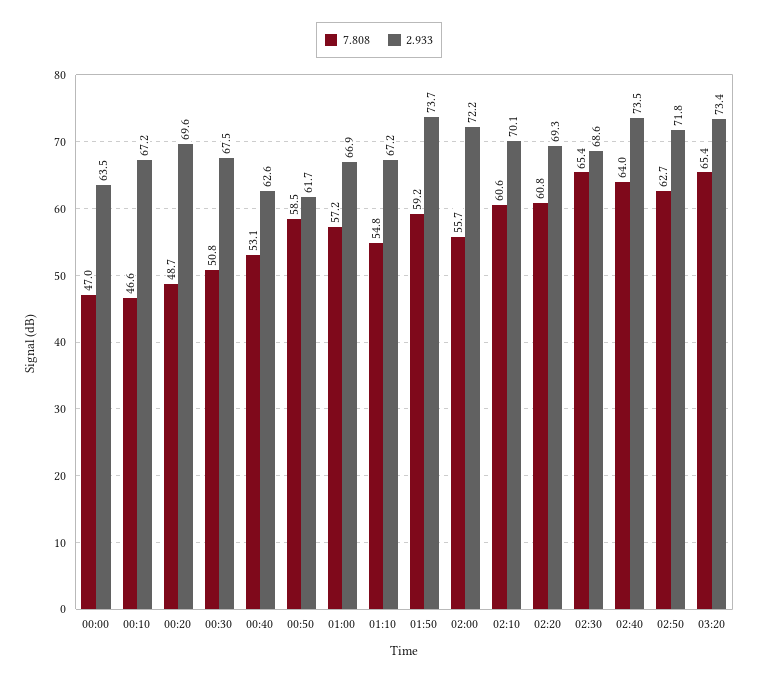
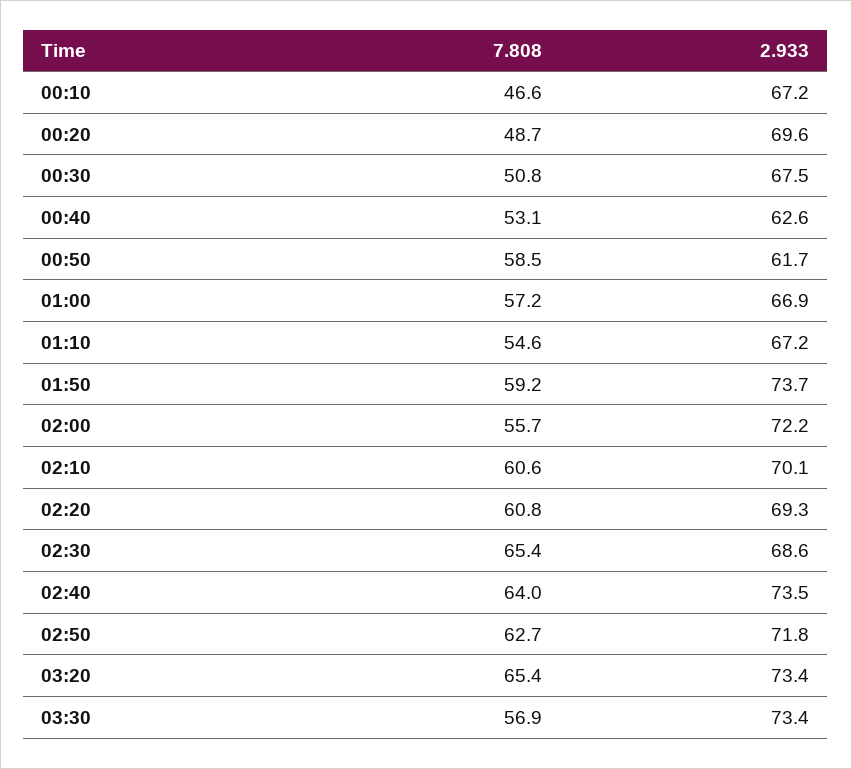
7.808, 00:00: 47 -> none
2.933, 00:00: 63.5 -> none
7.808, 01:10: 54.8 -> 54.6
7.808, 03:30: none -> 56.9
2.933, 03:30: none -> 73.4

